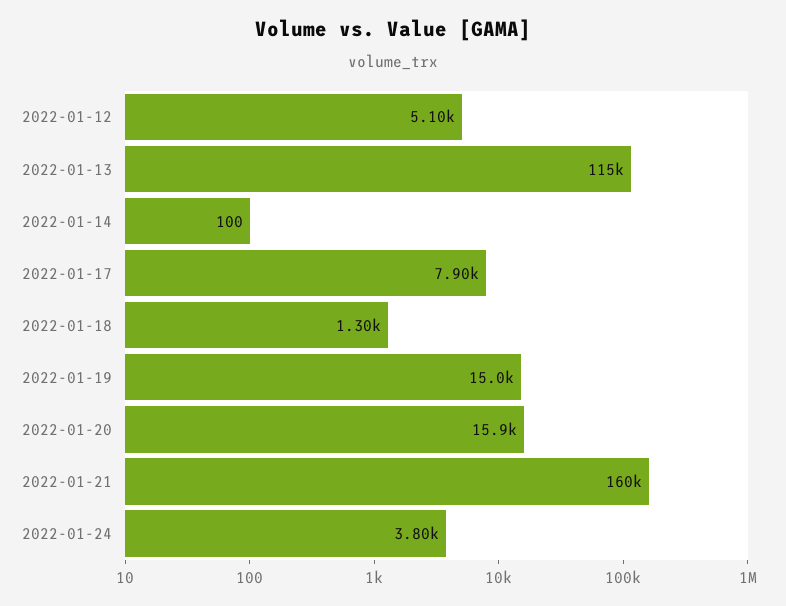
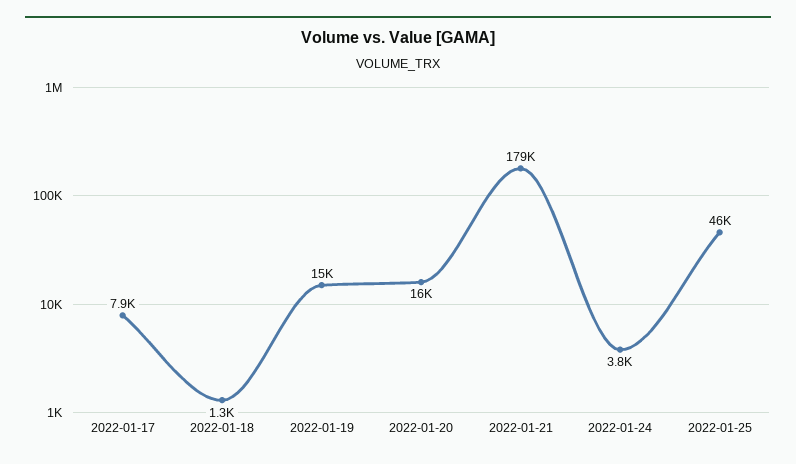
2022-01-12: 5100 -> none
2022-01-13: 115000 -> none
2022-01-14: 100 -> none
2022-01-21: 160000 -> 179000
2022-01-25: none -> 46000

